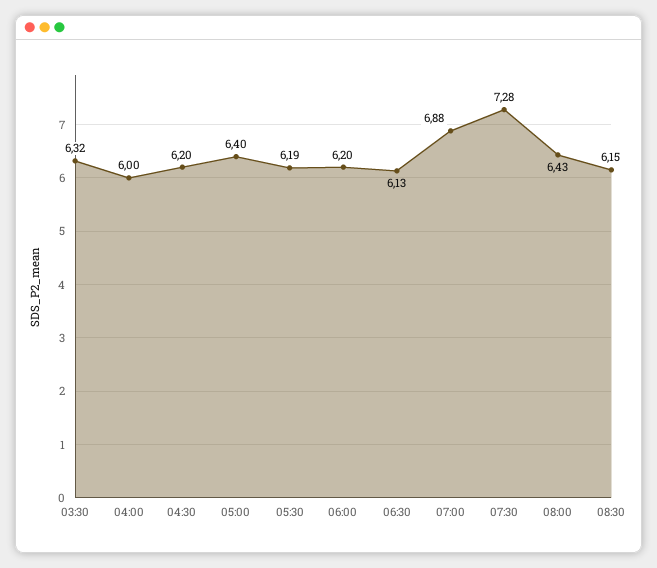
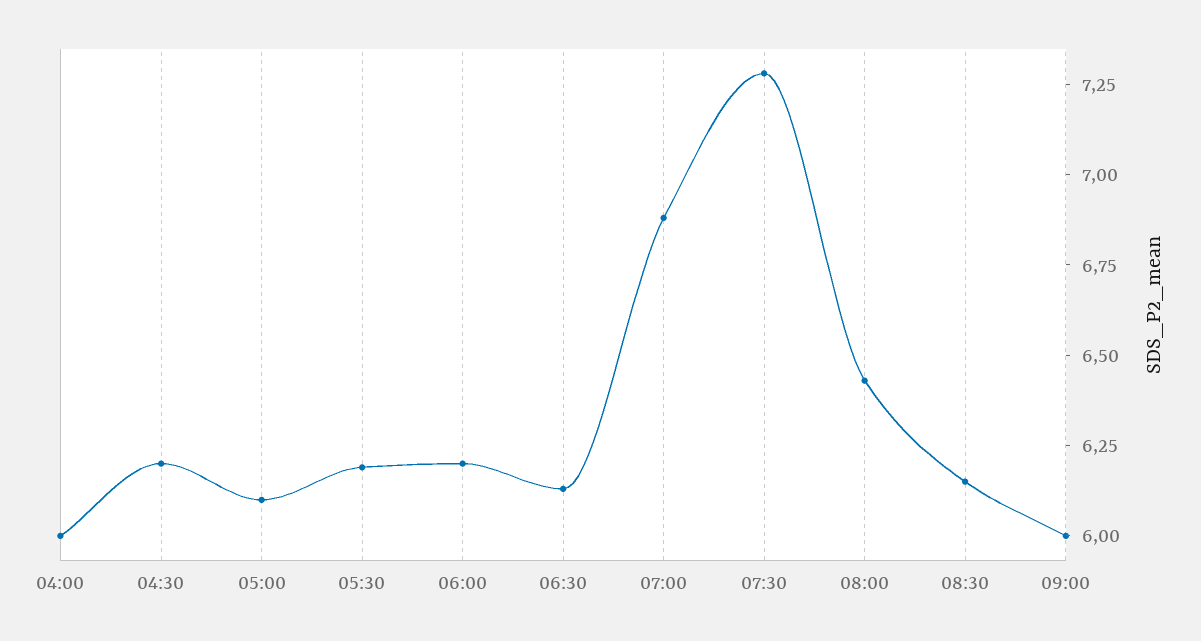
03:30: 6.32 -> none
05:00: 6.4 -> 6.1
09:00: none -> 6

